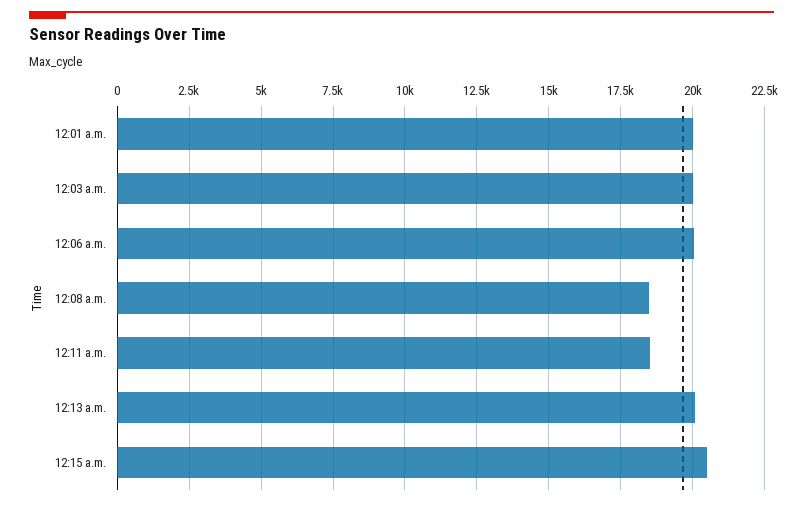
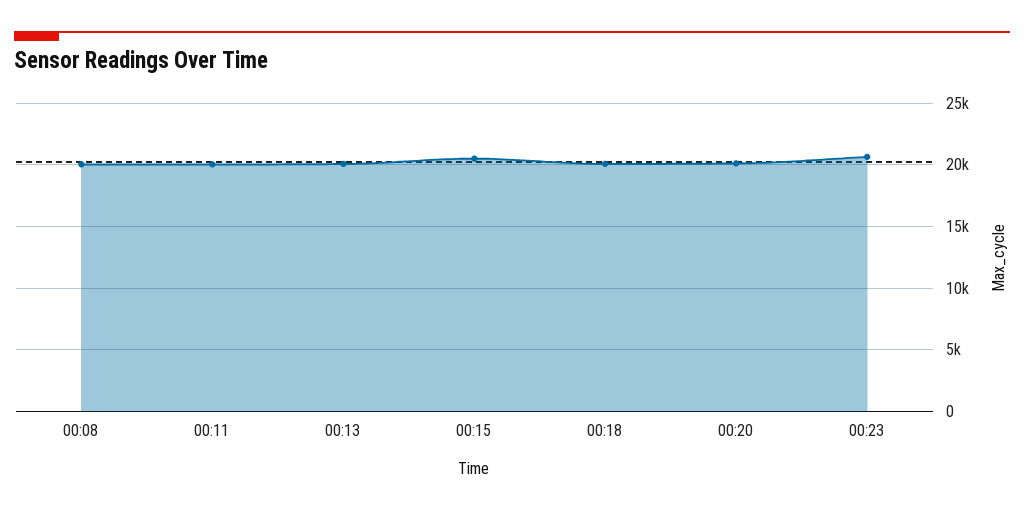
12:01 a.m.: 20000 -> none
12:03 a.m.: 20000 -> none
12:06 a.m.: 20000 -> none
12:08 a.m.: 18500 -> 20000
12:11 a.m.: 18500 -> 20000
00:18: none -> 20000
00:20: none -> 20000
00:23: none -> 20500

